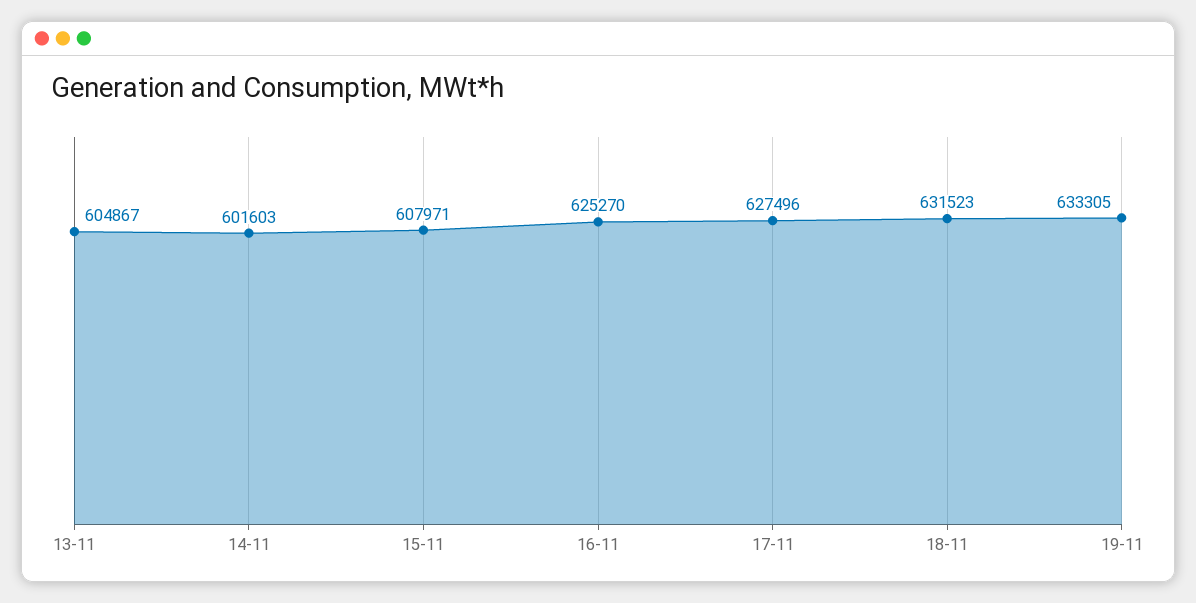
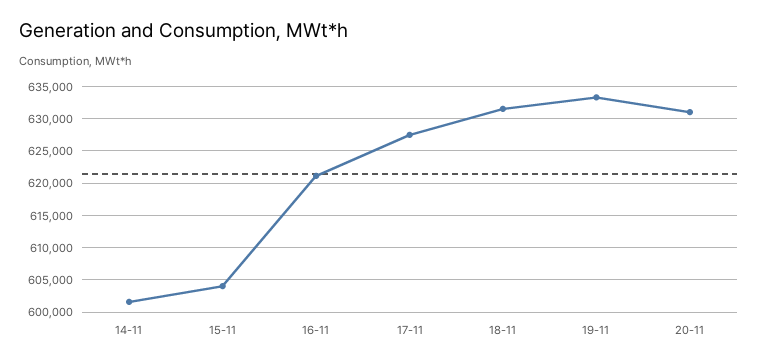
13-11: 604867 -> none
15-11: 607971 -> 604000
16-11: 625270 -> 621000
20-11: none -> 631000

